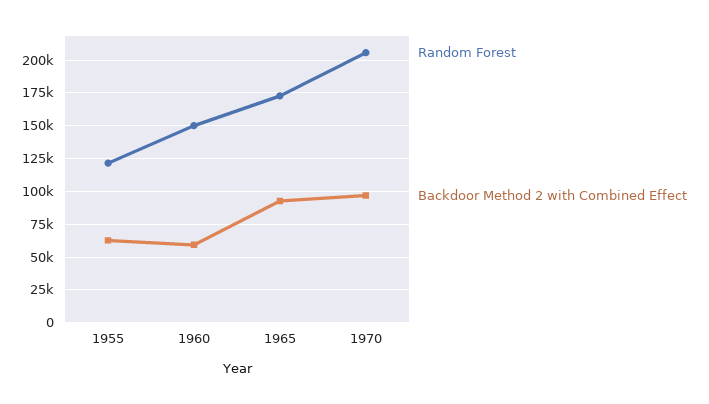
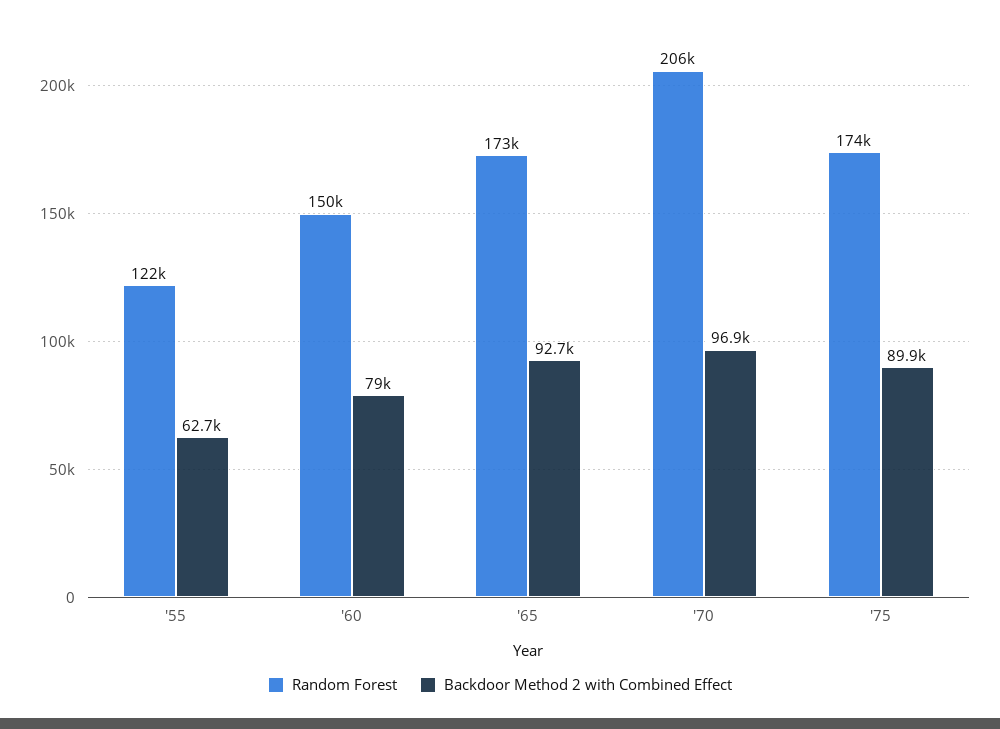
Backdoor Method 2 with Combined Effect, 1960: 60000 -> 79000
Random Forest, '75: none -> 174000
Backdoor Method 2 with Combined Effect, '75: none -> 89900

